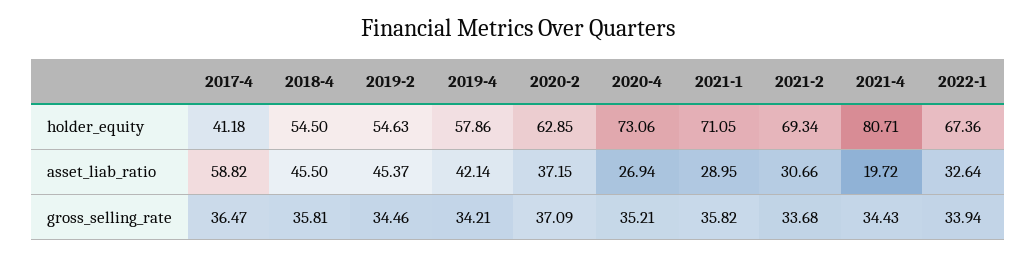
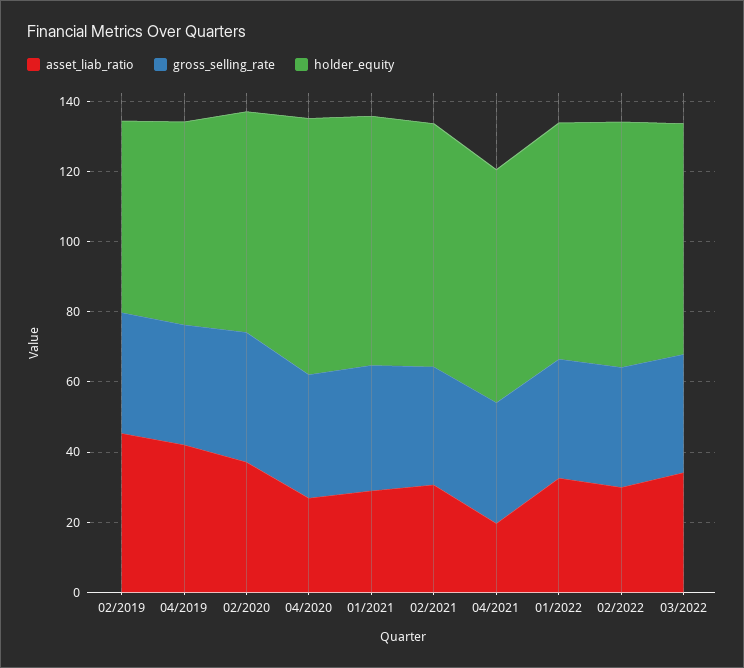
holder_equity, 2017-4: 41.18 -> none
holder_equity, 2018-4: 54.5 -> none
holder_equity, 2021-4: 80.71 -> 65
asset_liab_ratio, 2017-4: 58.82 -> none
asset_liab_ratio, 2018-4: 45.5 -> none
gross_selling_rate, 2017-4: 36.47 -> none
gross_selling_rate, 2018-4: 35.81 -> none
asset_liab_ratio, 02/2022: none -> 30
gross_selling_rate, 02/2022: none -> 35
holder_equity, 02/2022: none -> 70
asset_liab_ratio, 03/2022: none -> 35
gross_selling_rate, 03/2022: none -> 35
holder_equity, 03/2022: none -> 65

